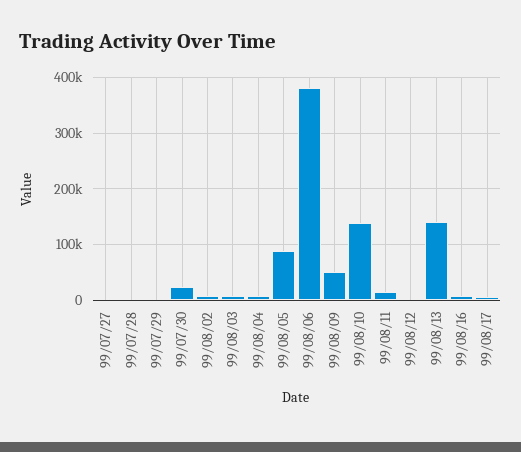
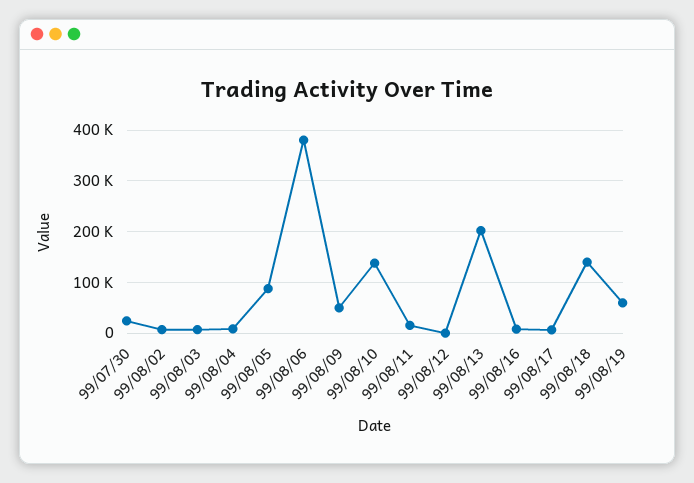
99/07/27: 0 -> none
99/07/28: 0 -> none
99/07/29: 0 -> none
99/08/13: 140000 -> 200000
99/08/18: none -> 140000
99/08/19: none -> 60000

